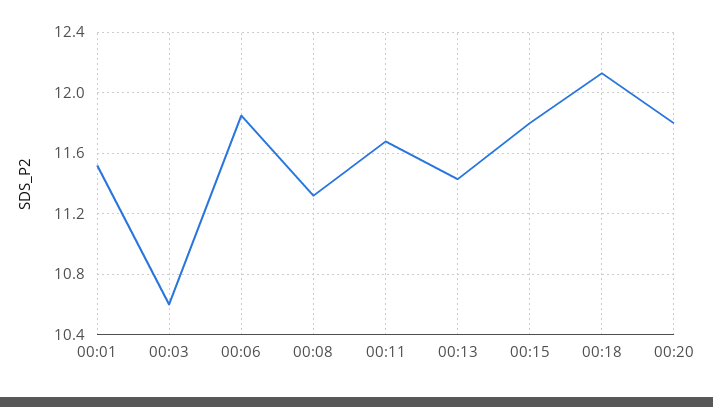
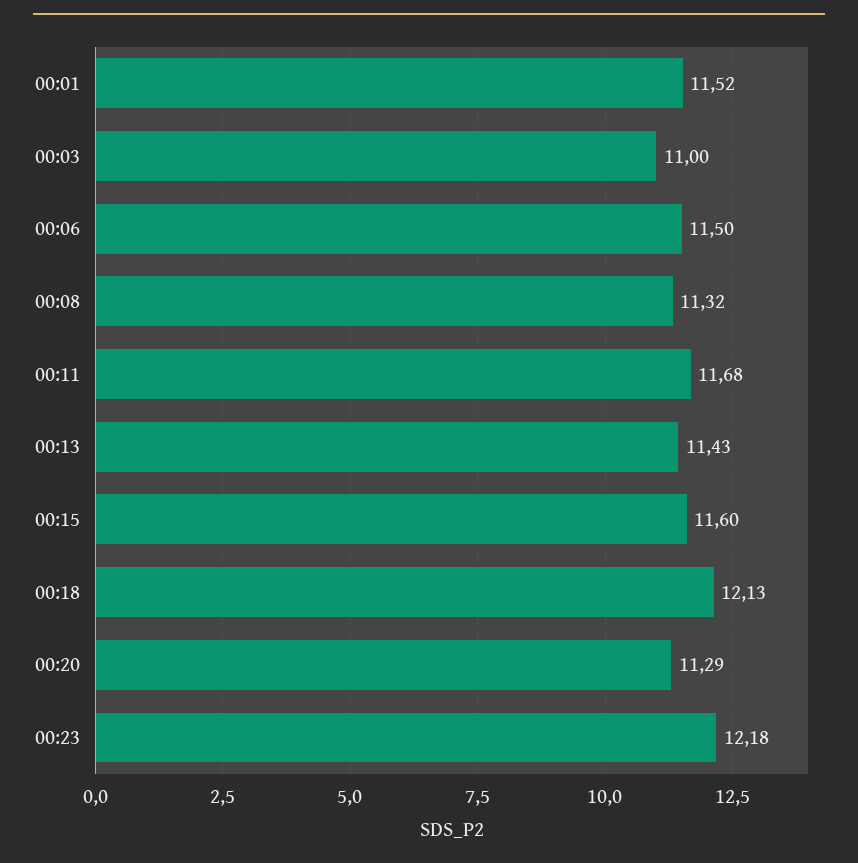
00:03: 10.6 -> 11
00:06: 11.85 -> 11.5
00:15: 11.8 -> 11.6
00:20: 11.8 -> 11.29
00:23: none -> 12.18

